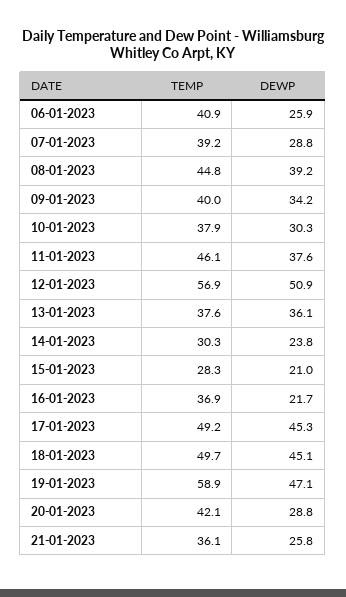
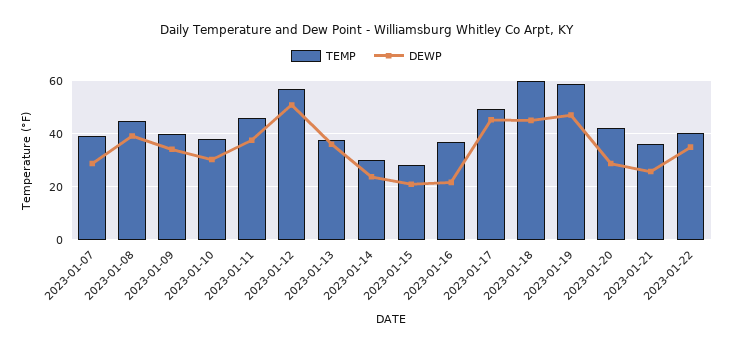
TEMP, 06-01-2023: 40.9 -> none
DEWP, 06-01-2023: 25.9 -> none
TEMP, 18-01-2023: 49.7 -> 60
TEMP, 2023-01-22: none -> 40
DEWP, 2023-01-22: none -> 35

